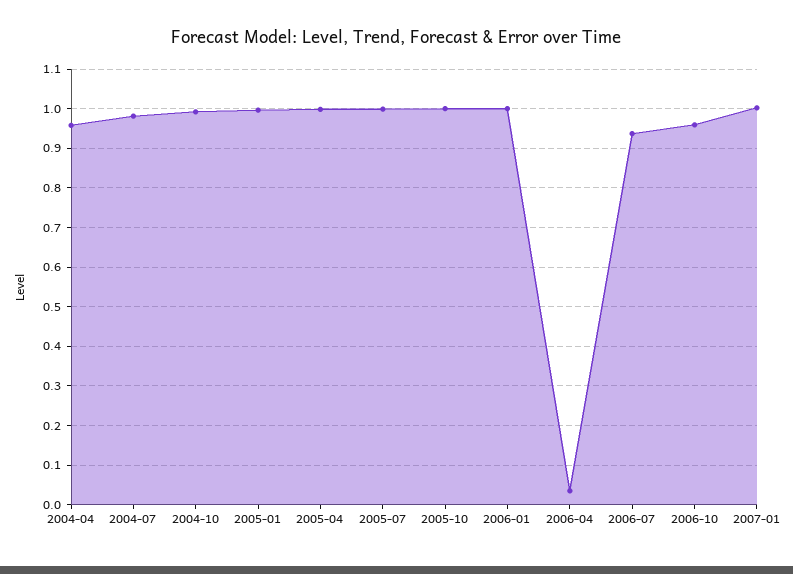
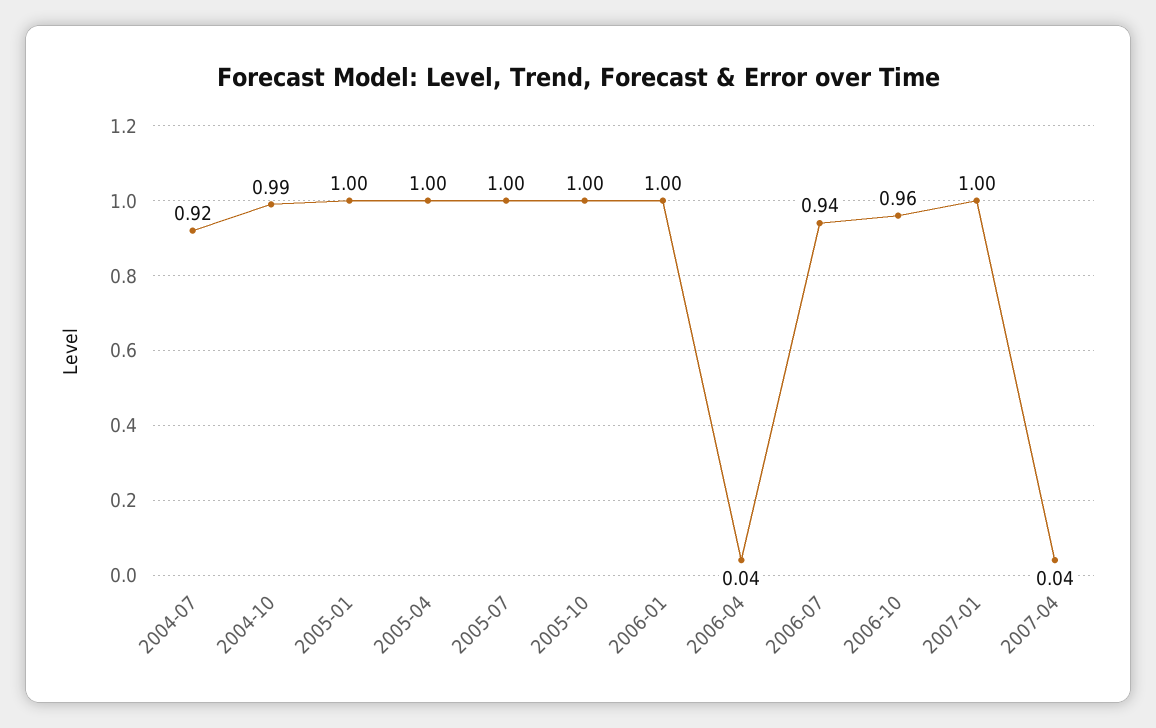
2004-04: 0.96 -> none
2004-07: 0.98 -> 0.92
2007-04: none -> 0.04

